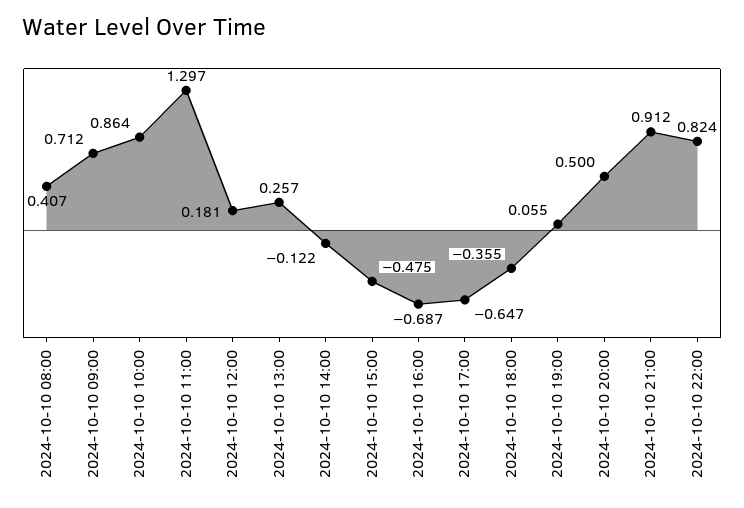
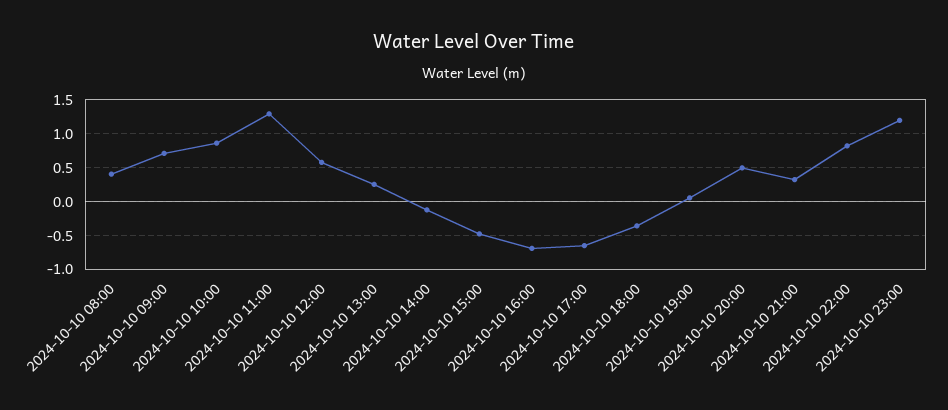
2024-10-10 12:00: 0.181 -> 0.6
2024-10-10 21:00: 0.912 -> 0.3
2024-10-10 23:00: none -> 1.2

